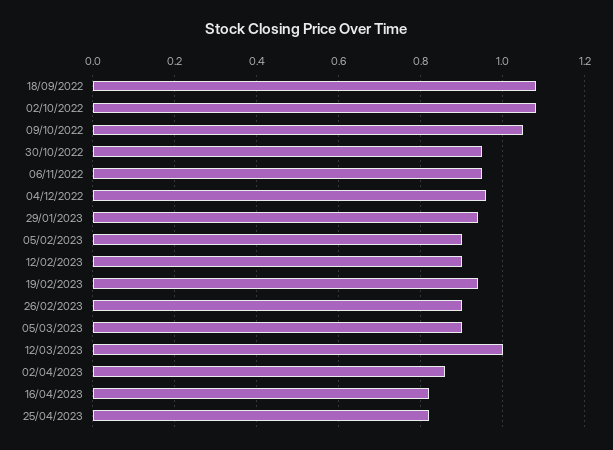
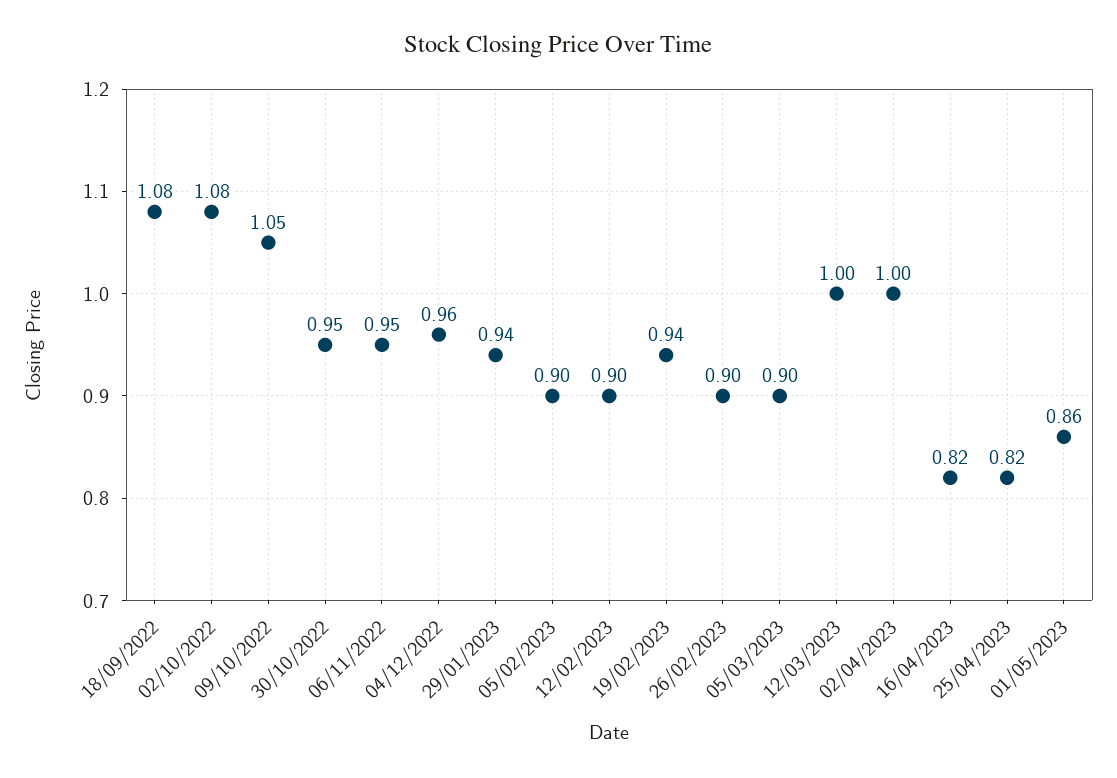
02/04/2023: 0.85 -> 1
01/05/2023: none -> 0.86

